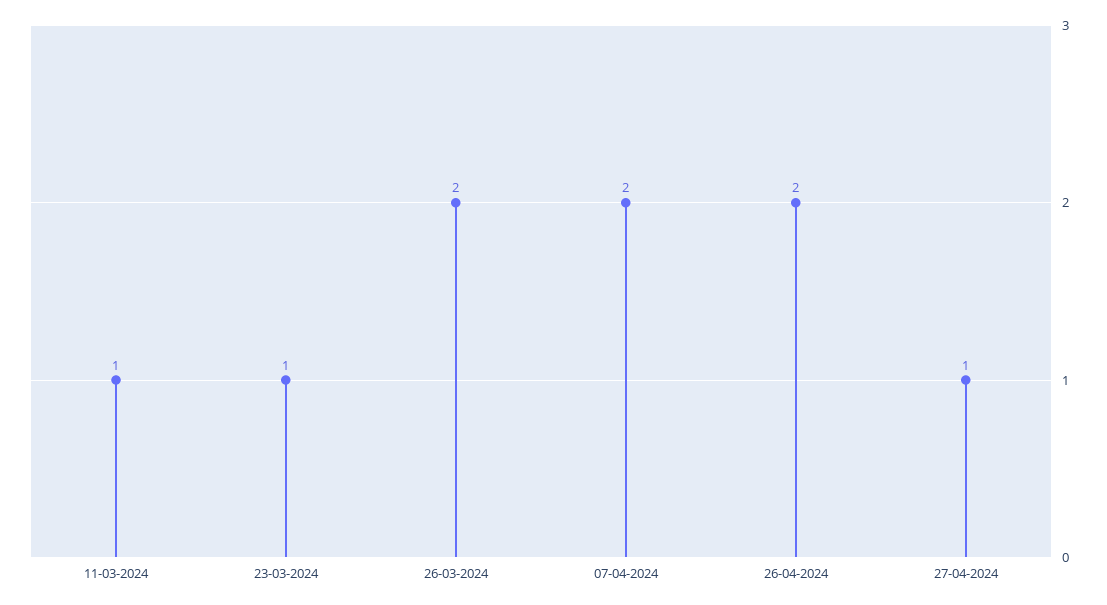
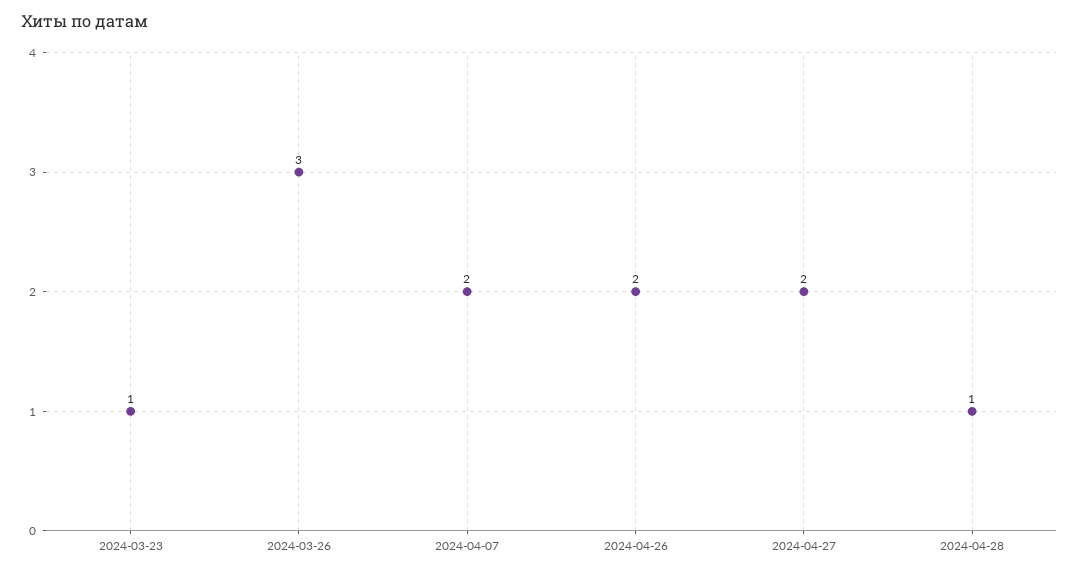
11-03-2024: 1 -> none
26-03-2024: 2 -> 3
27-04-2024: 1 -> 2
2024-04-28: none -> 1

